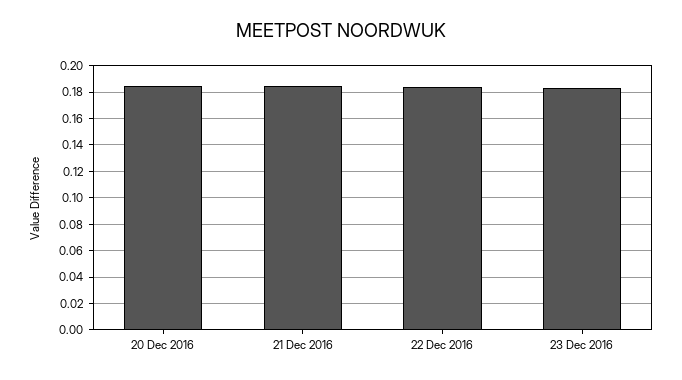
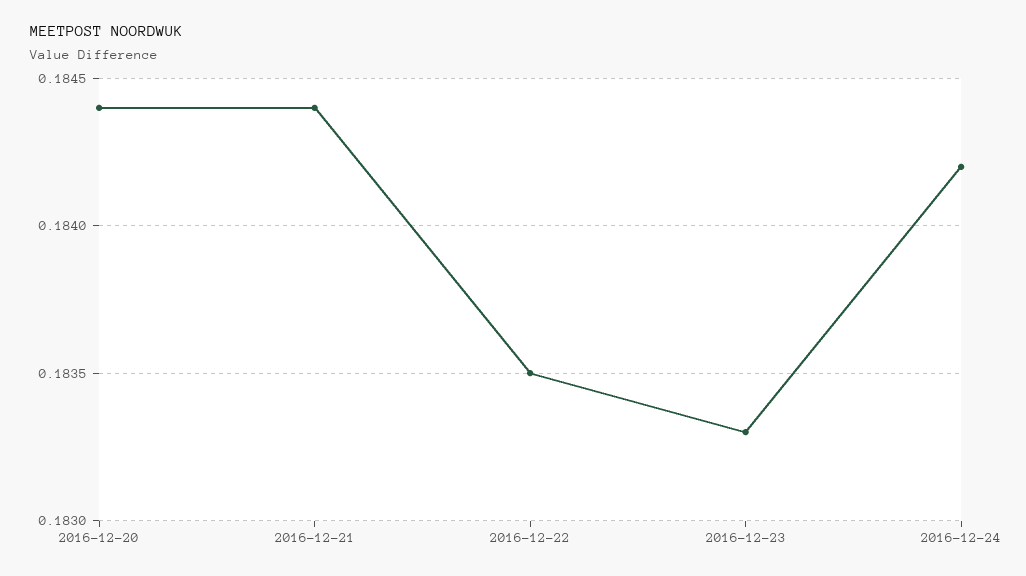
2016-12-24: none -> 0.1842

